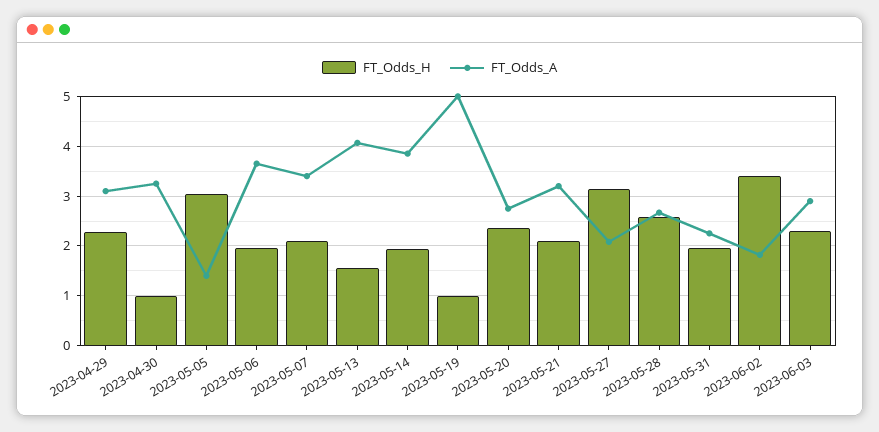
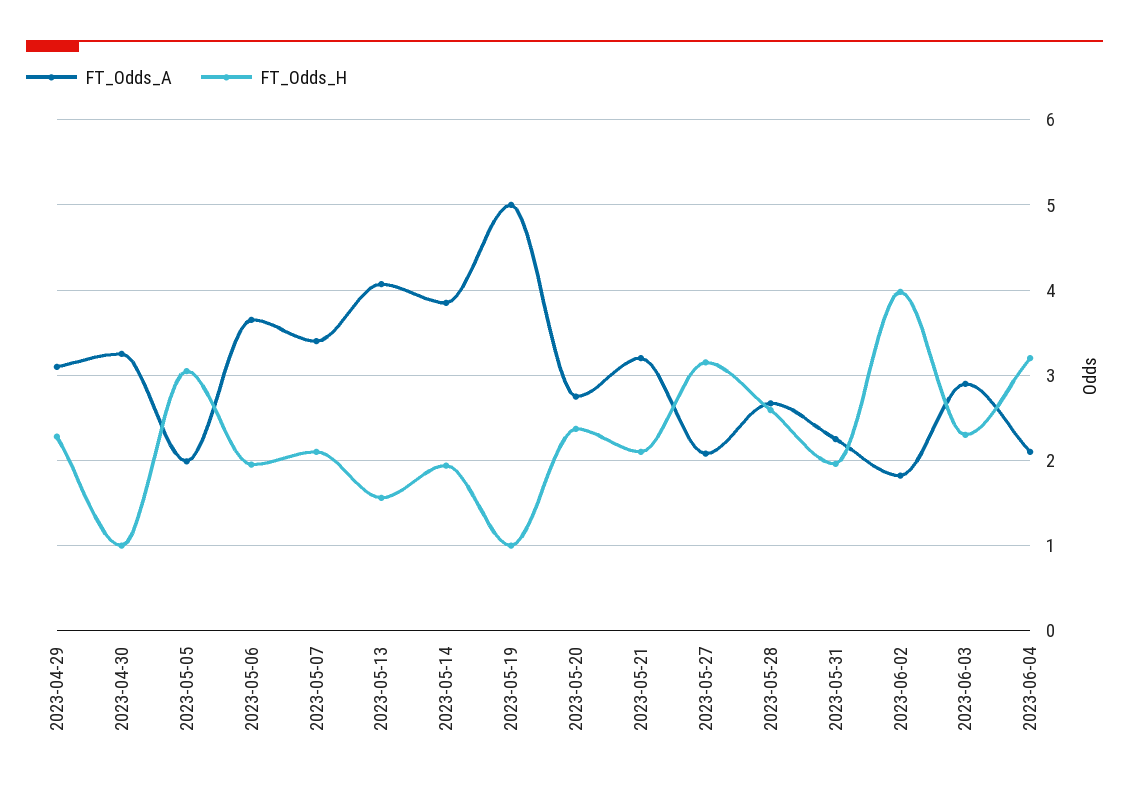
FT_Odds_A, 2023-05-05: 1.4 -> 2
FT_Odds_H, 2023-06-02: 3.4 -> 4
FT_Odds_A, 2023-06-04: none -> 2.1
FT_Odds_H, 2023-06-04: none -> 3.2

